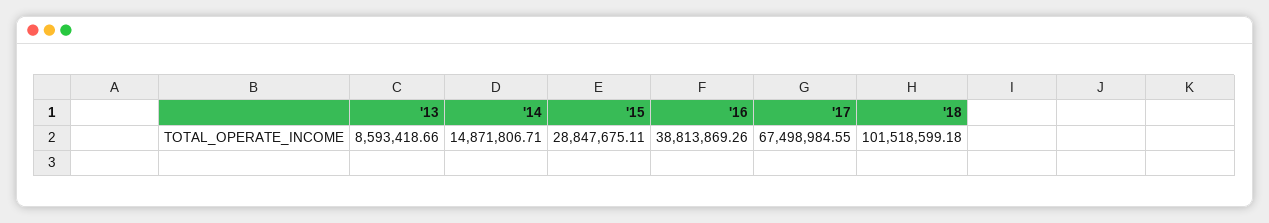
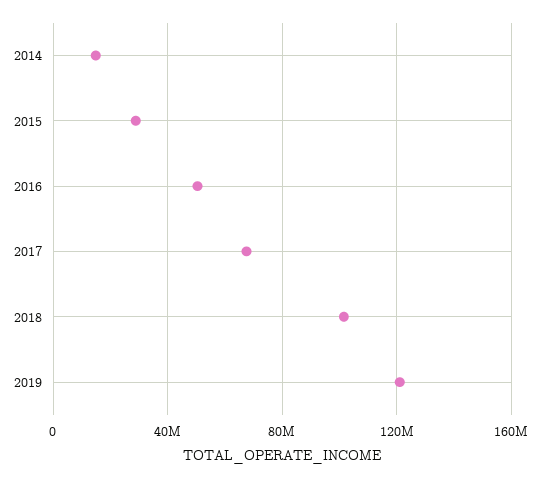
'13: 8593418.66 -> none
'16: 38813869.26 -> 50000000
2019: none -> 120000000

